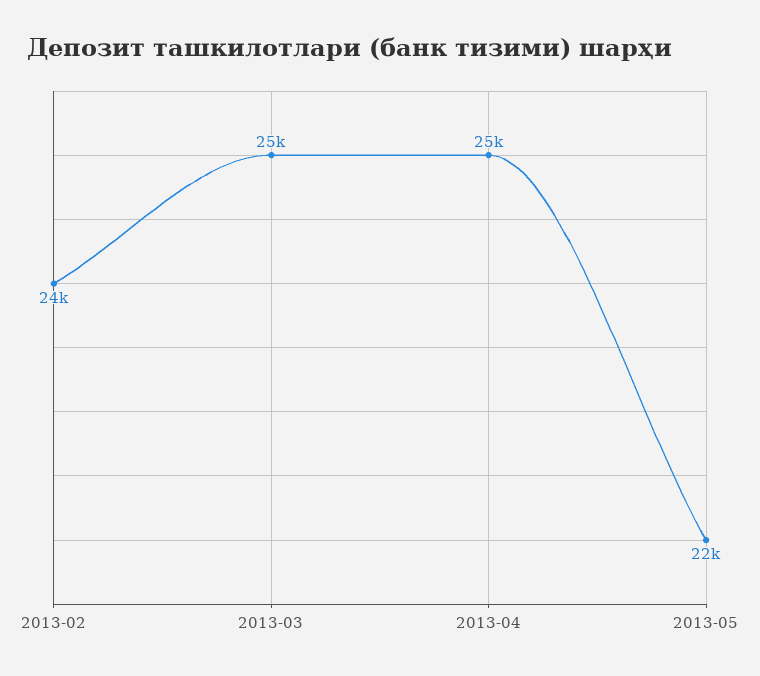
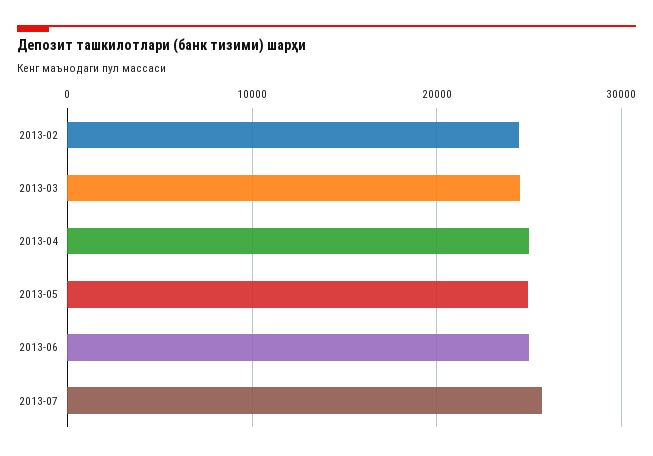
2013-05: 22000 -> 25000
2013-06: none -> 25000
2013-07: none -> 26000

